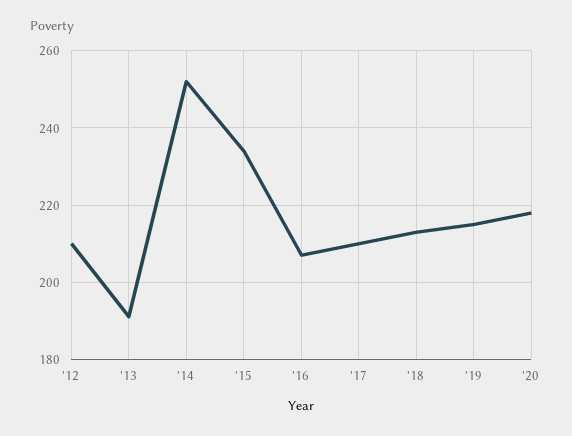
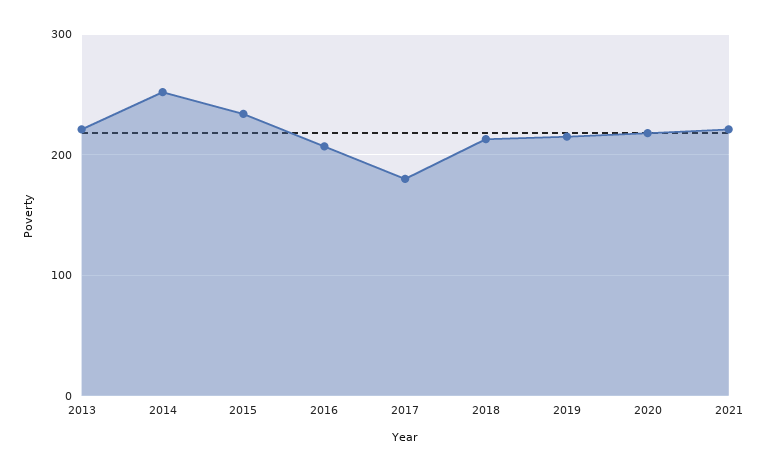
'12: 210 -> none
'13: 190 -> 220
'17: 210 -> 180
2021: none -> 220

